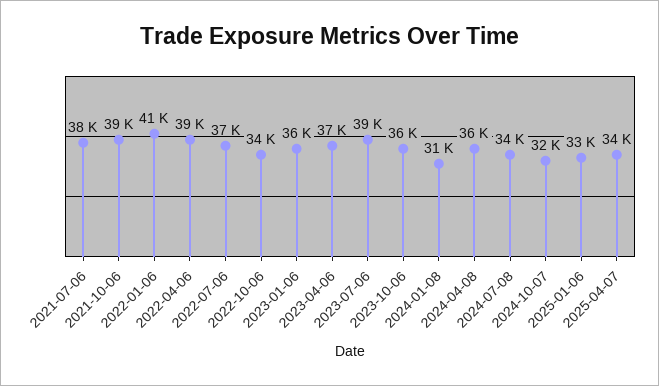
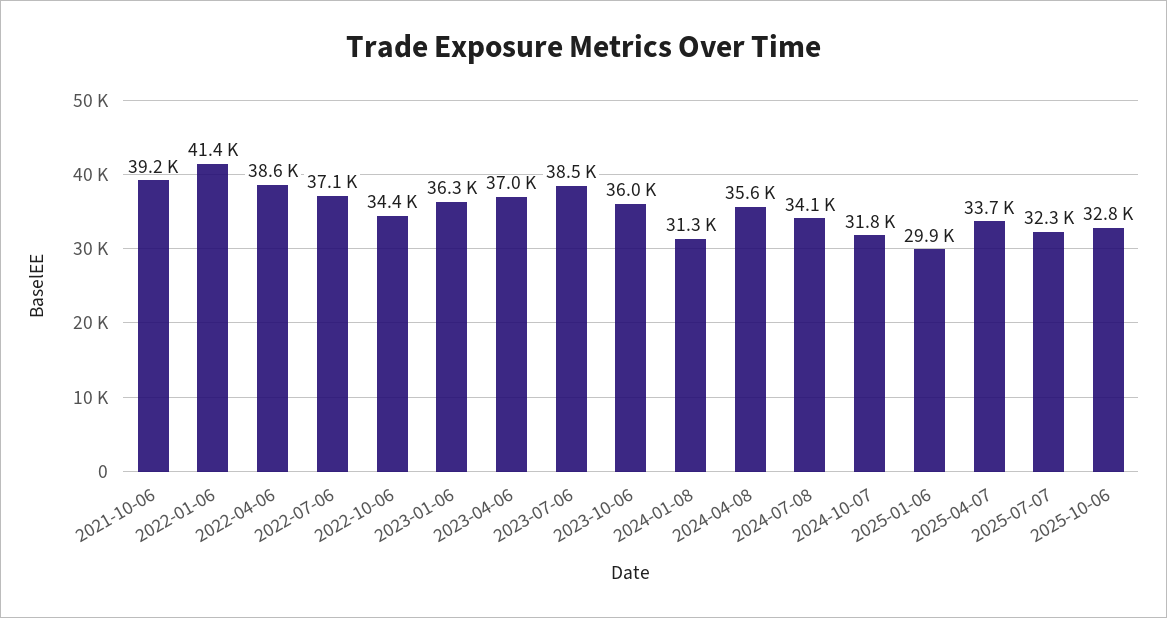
2021-07-06: 38000 -> none
2025-01-06: 33000 -> 29900
2025-07-07: none -> 32300
2025-10-06: none -> 32800

